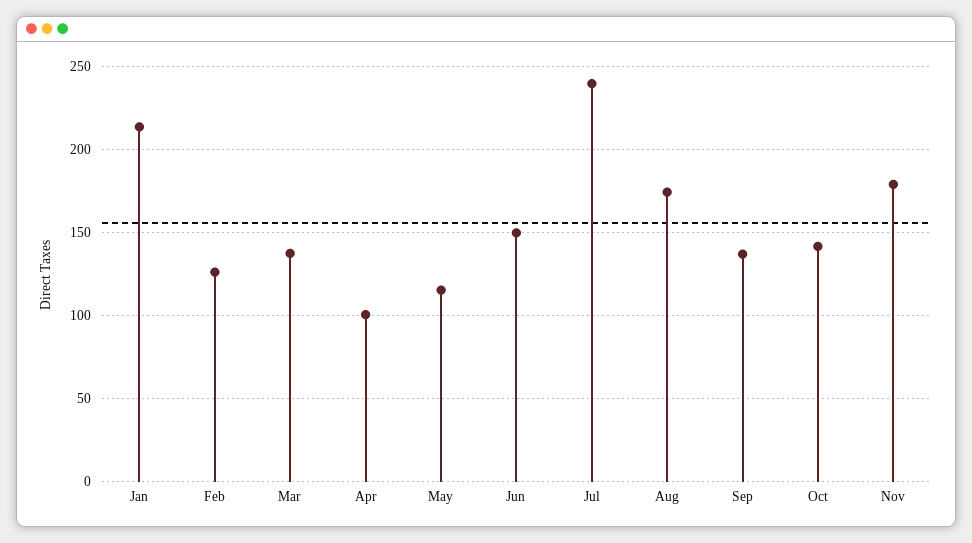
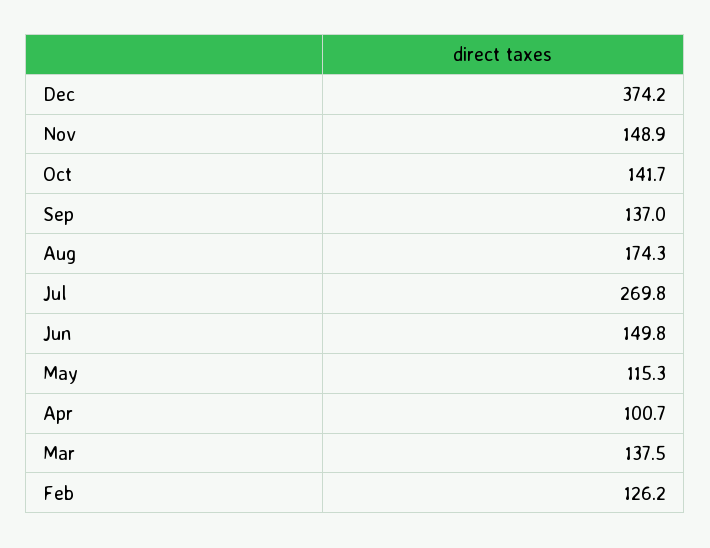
Jan: 215 -> none
Jul: 240 -> 269.8
Nov: 180 -> 148.9
Dec: none -> 374.2

